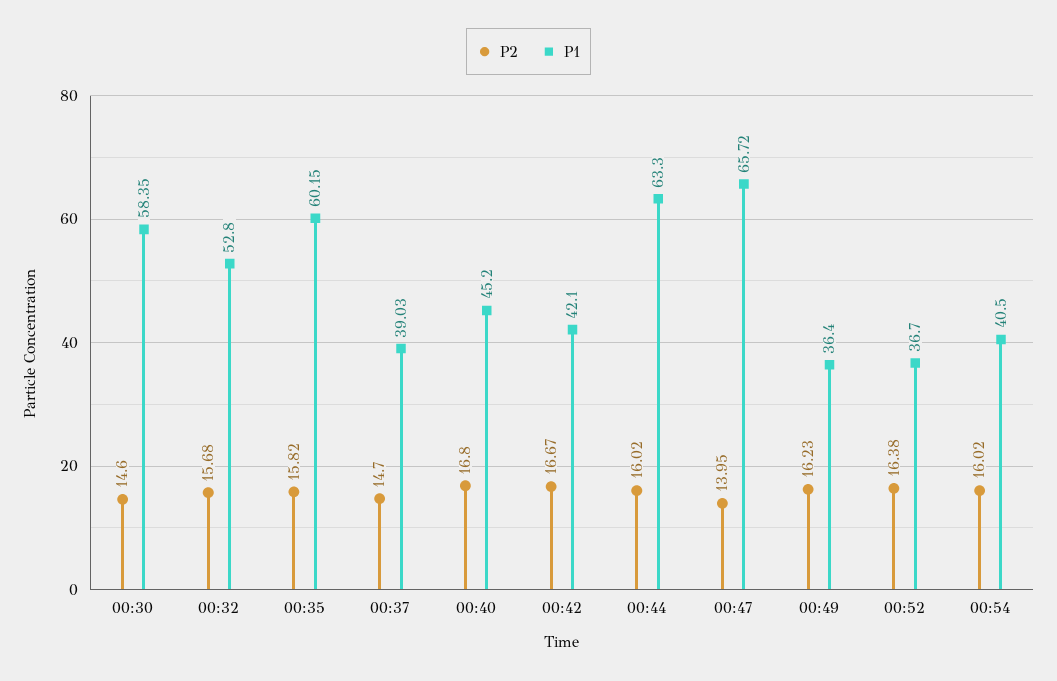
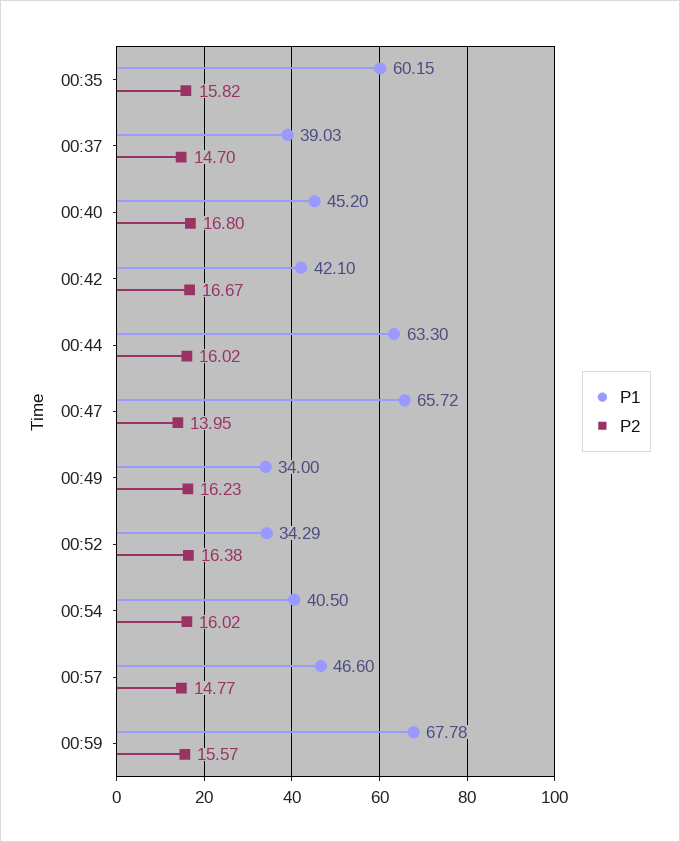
P2, 00:30: 14.6 -> none
P1, 00:30: 58.35 -> none
P2, 00:32: 15.68 -> none
P1, 00:32: 52.8 -> none
P1, 00:49: 36.4 -> 34
P1, 00:52: 36.7 -> 34.29
P1, 00:57: none -> 46.6
P2, 00:57: none -> 14.77
P1, 00:59: none -> 67.78
P2, 00:59: none -> 15.57

